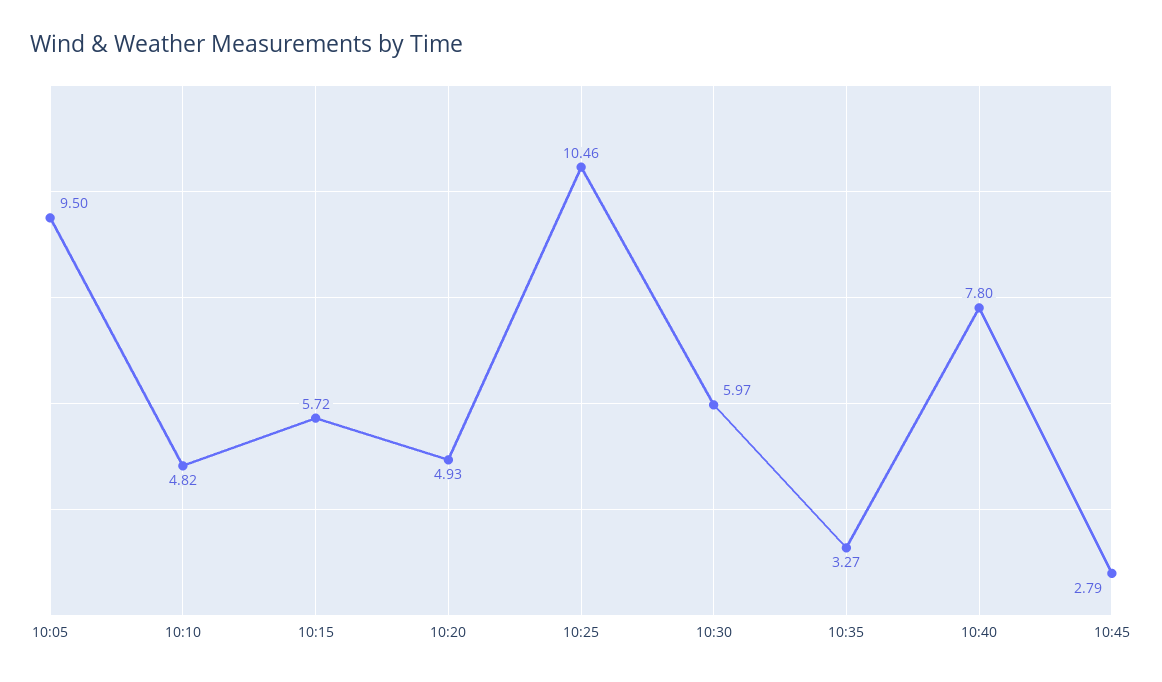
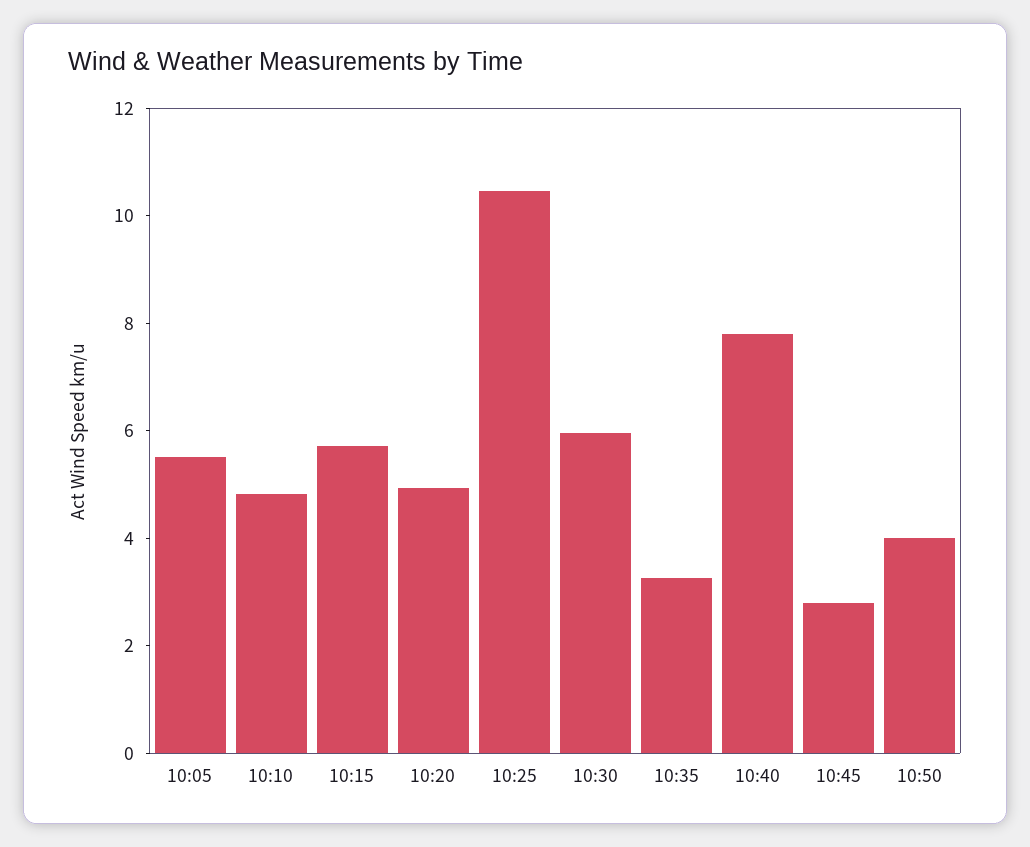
10:05: 9.5 -> 5.5
10:50: none -> 4

